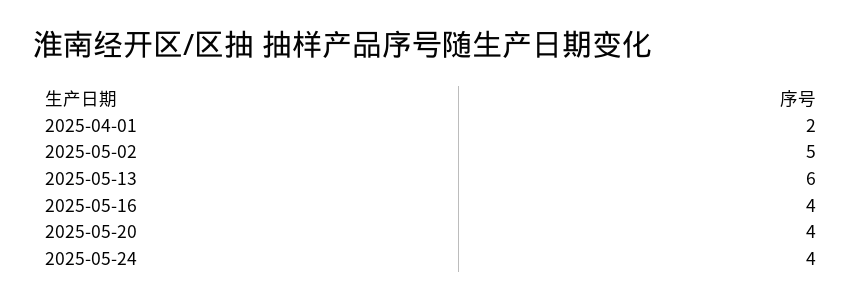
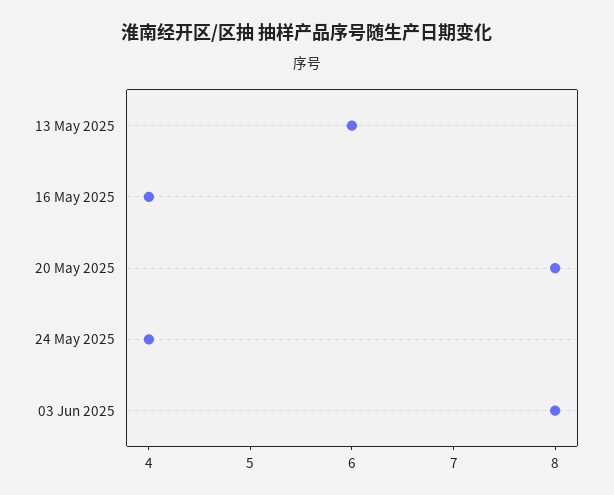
2025-04-01: 2 -> none
2025-05-02: 5 -> none
2025-05-20: 4 -> 8
03 Jun 2025: none -> 8

